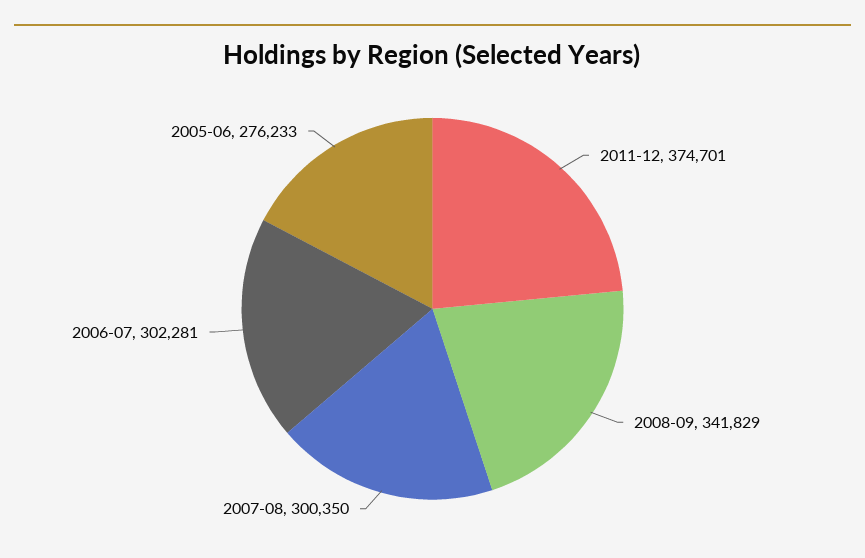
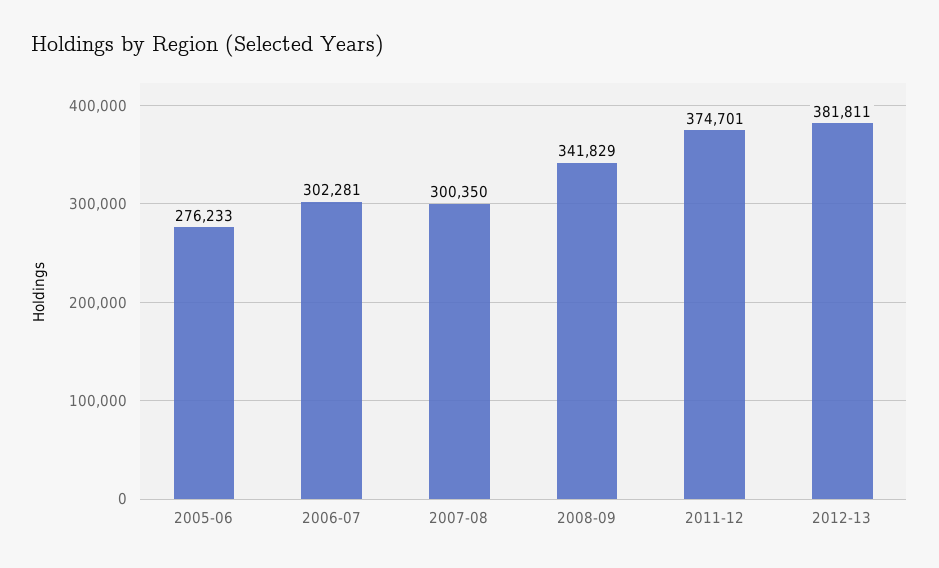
2012-13: none -> 381811

